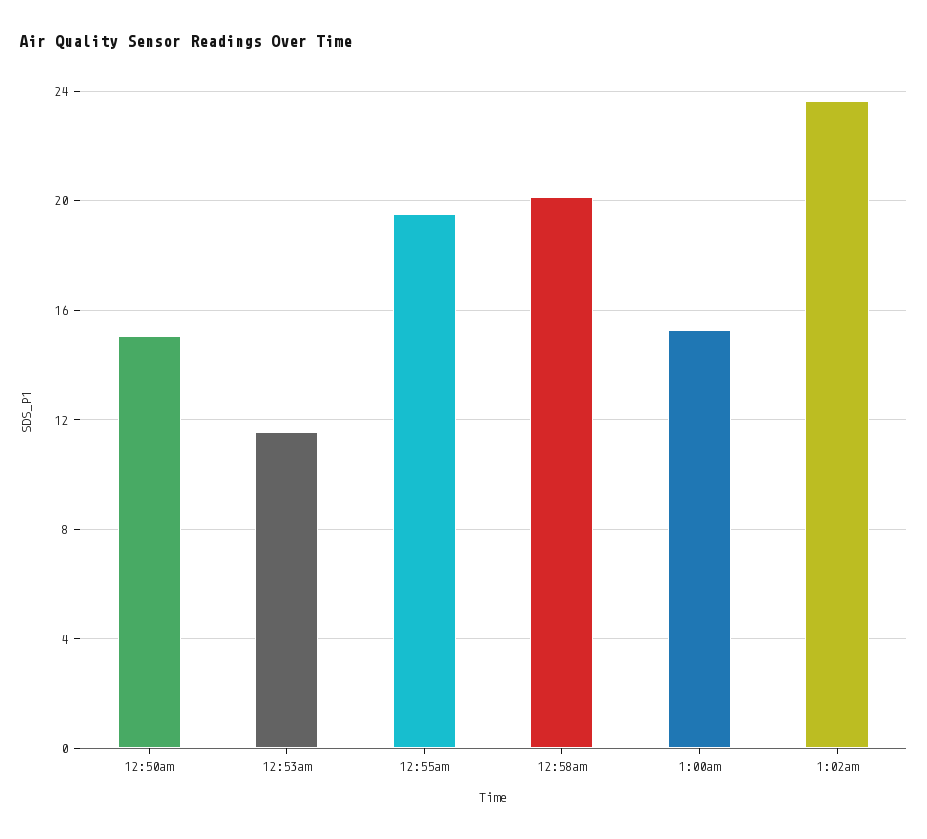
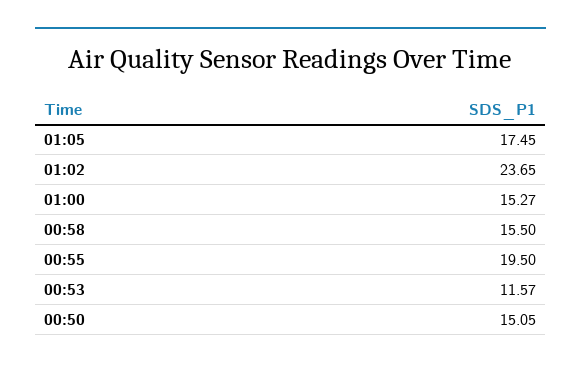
12:58am: 20 -> 15.5
01:05: none -> 17.45

